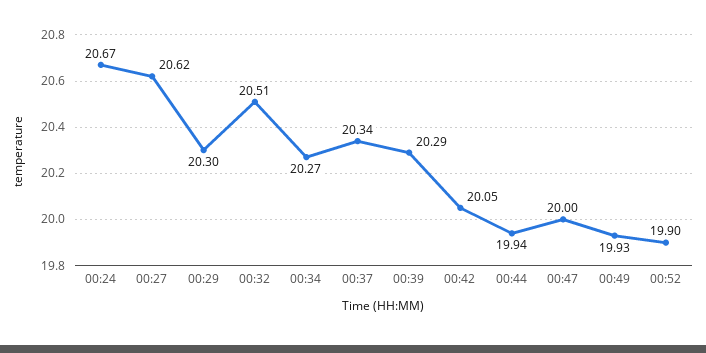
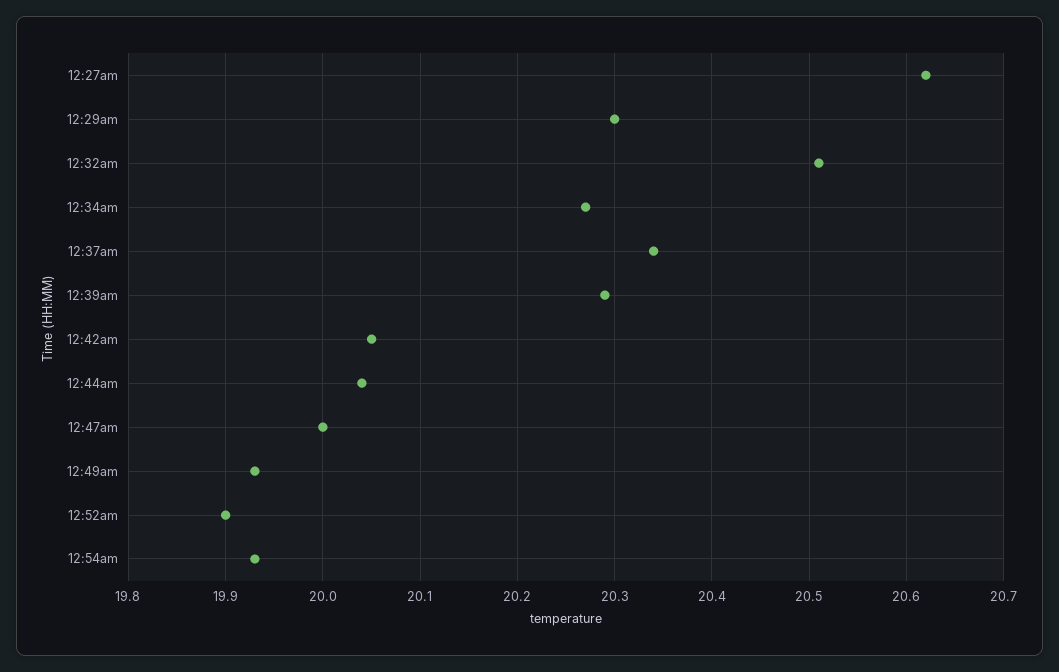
00:24: 20.67 -> none
00:44: 19.94 -> 20.04
12:54am: none -> 19.93

